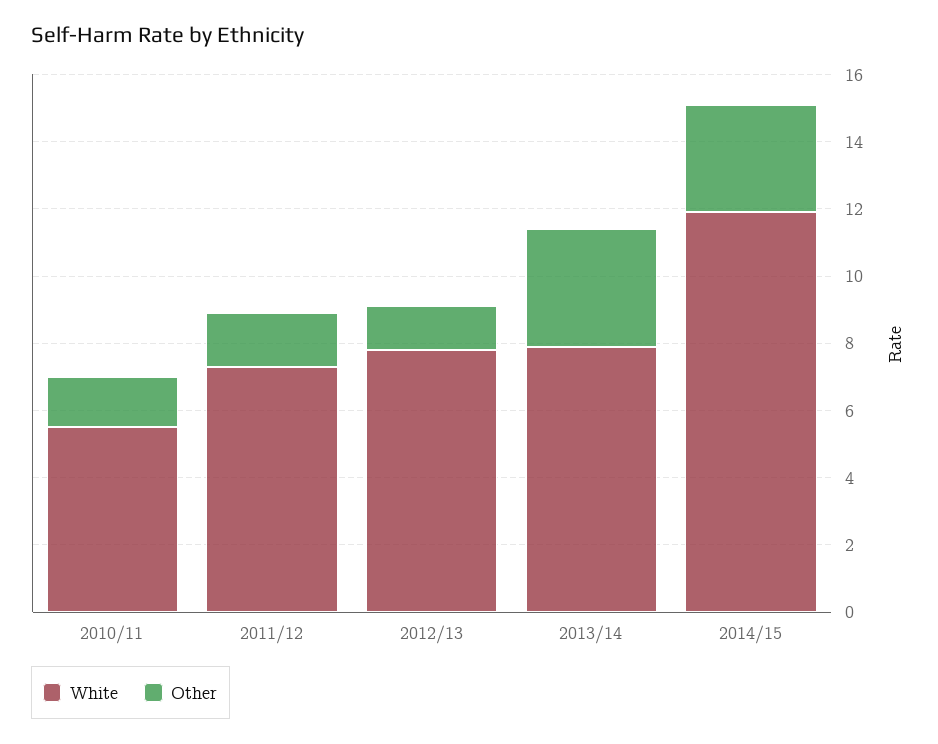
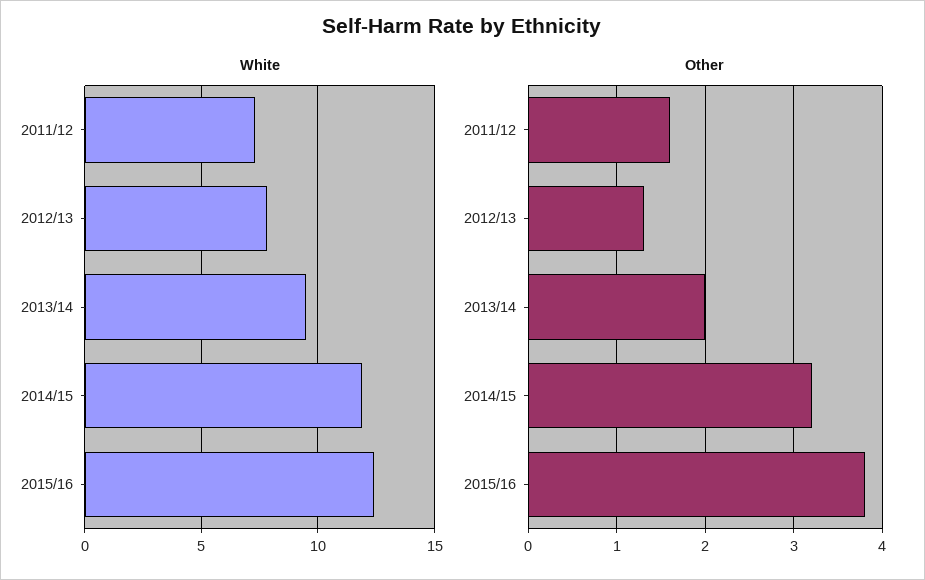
White, 2010/11: 5.5 -> none
Other, 2010/11: 1.5 -> none
White, 2013/14: 8 -> 9.5
Other, 2013/14: 3.5 -> 2
White, 2015/16: none -> 12.5
Other, 2015/16: none -> 3.8

